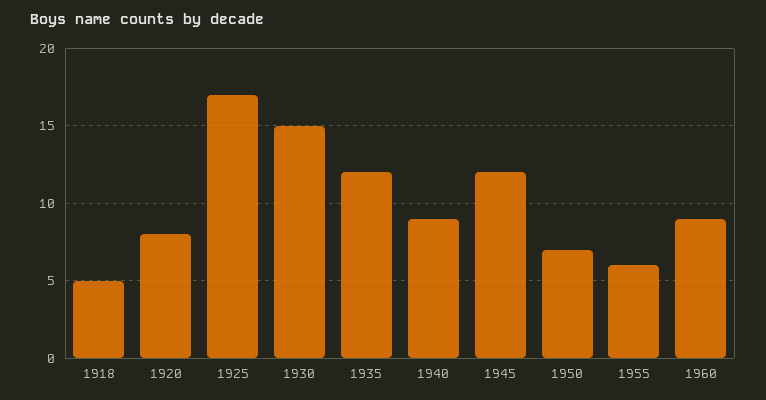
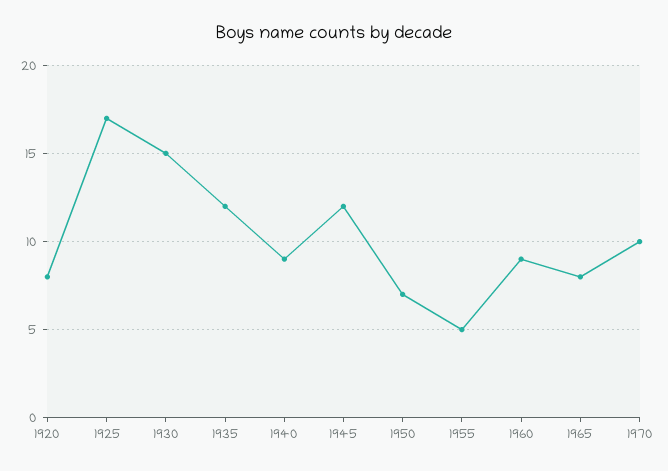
1918: 5 -> none
1955: 6 -> 5
1965: none -> 8
1970: none -> 10

